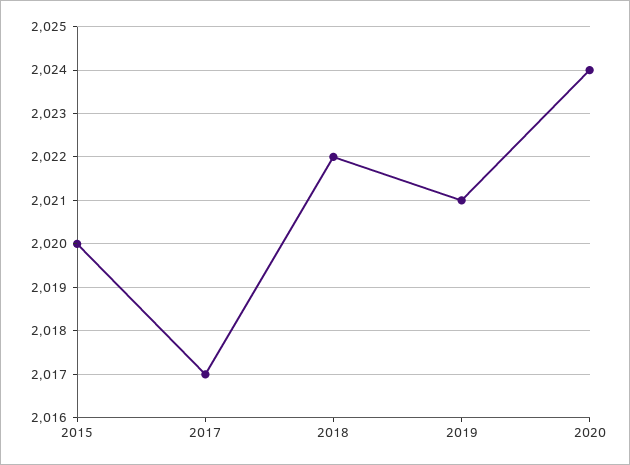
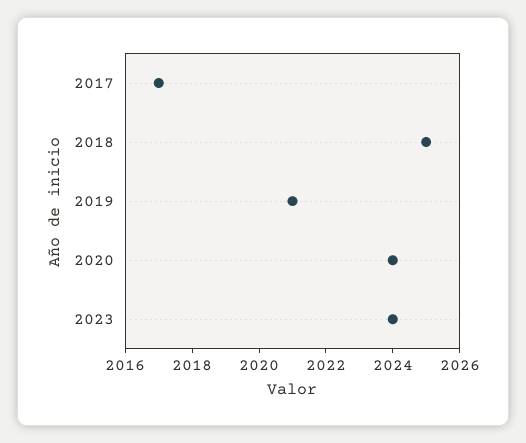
2015: 2020 -> none
2018: 2022 -> 2025
2023: none -> 2024

